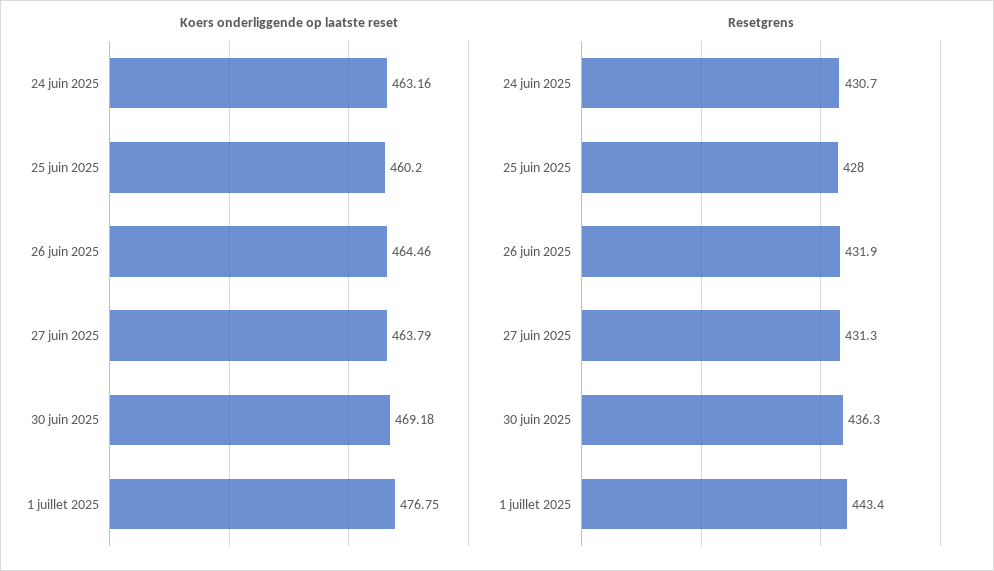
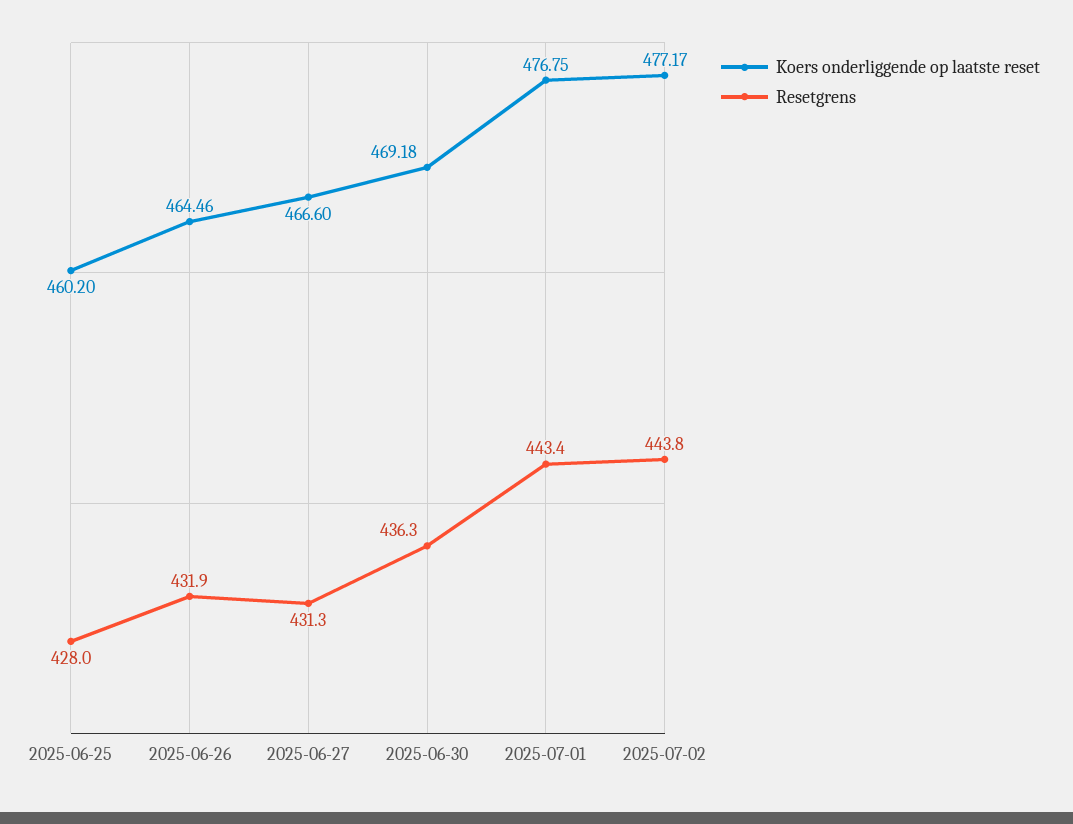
Koers onderliggende op laatste reset, 24 juin 2025: 463.16 -> none
Koers onderliggende op laatste reset, 27 juin 2025: 463.79 -> 466.6
Resetgrens, 24 juin 2025: 430.7 -> none
Koers onderliggende op laatste reset, 2025-07-02: none -> 477.17
Resetgrens, 2025-07-02: none -> 443.8

